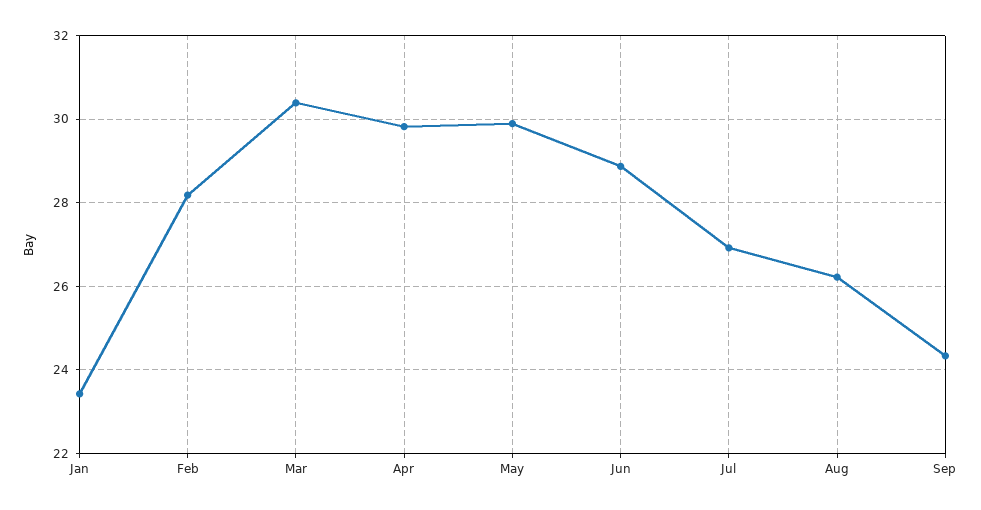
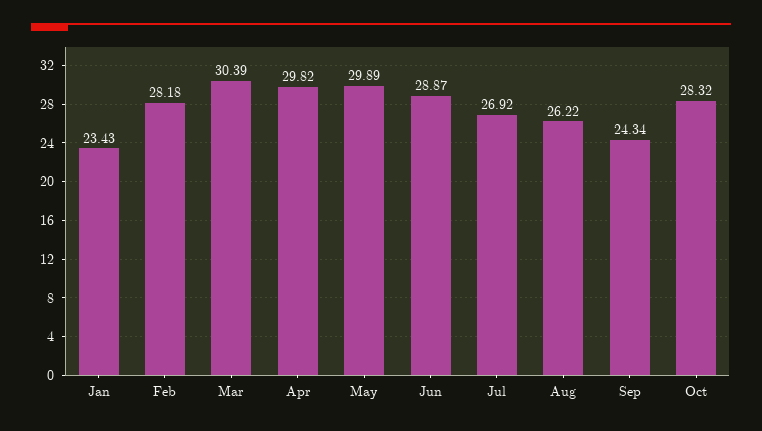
Oct: none -> 28.32

